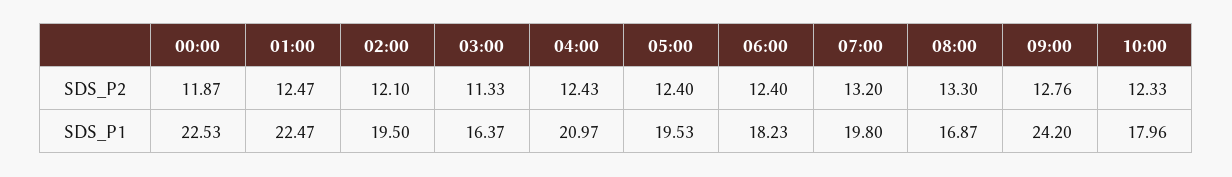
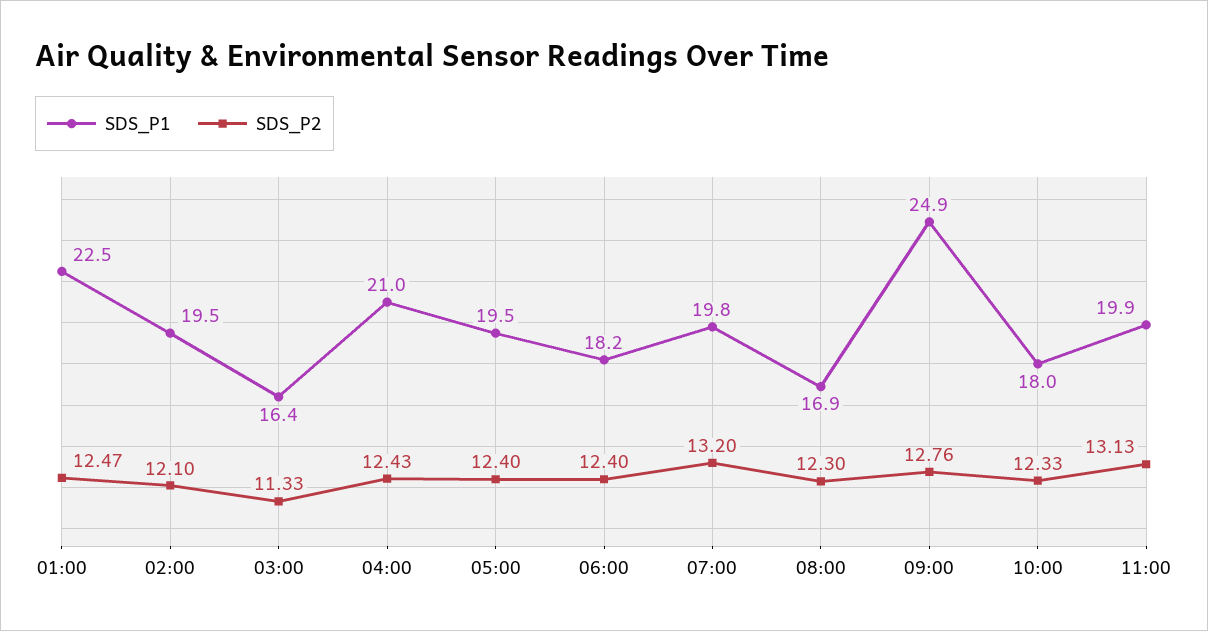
SDS_P2, 00:00: 11.87 -> none
SDS_P2, 08:00: 13.3 -> 12.3
SDS_P1, 00:00: 22.53 -> none
SDS_P1, 09:00: 24.2 -> 24.9
SDS_P1, 11:00: none -> 19.9
SDS_P2, 11:00: none -> 13.13

